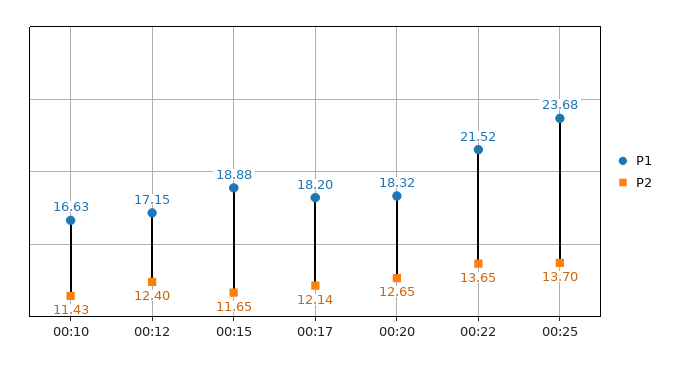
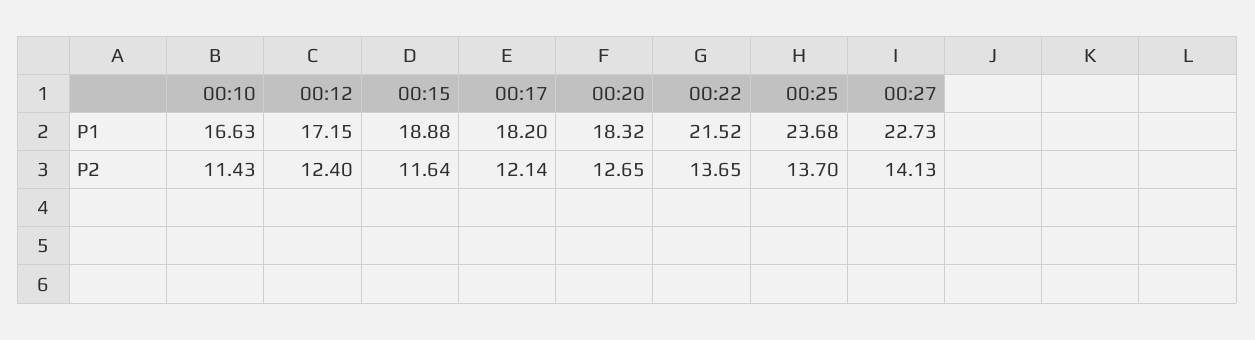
P2, 00:15: 11.65 -> 11.64
P1, 00:27: none -> 22.73
P2, 00:27: none -> 14.13

